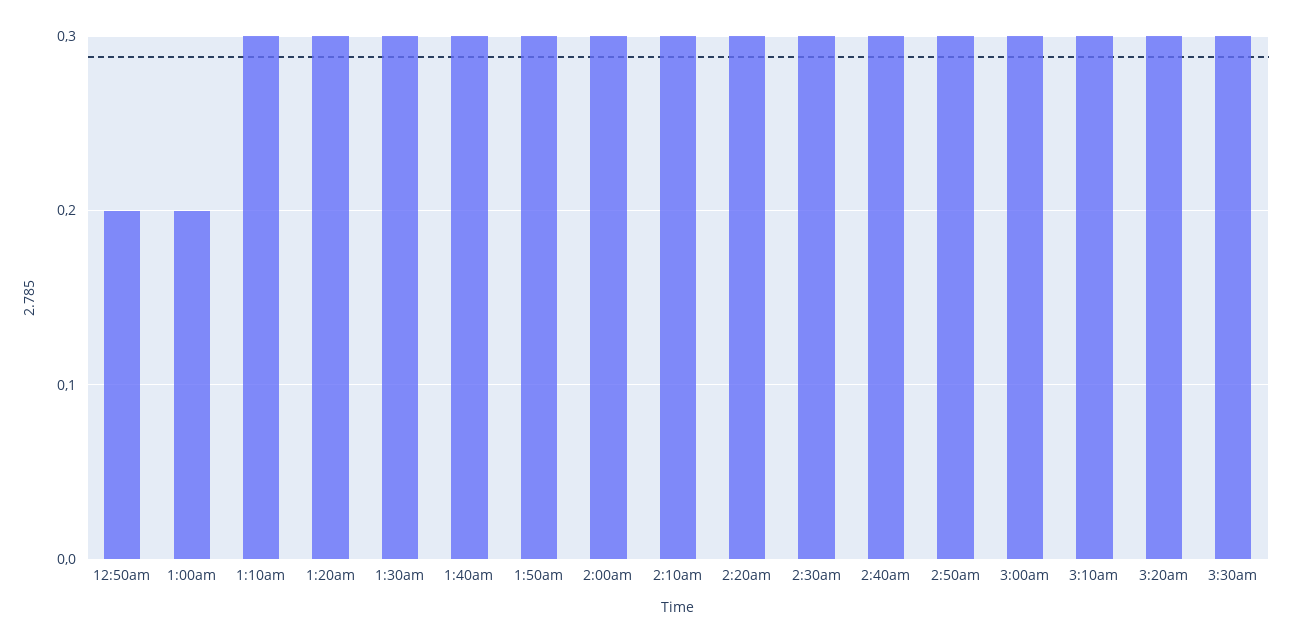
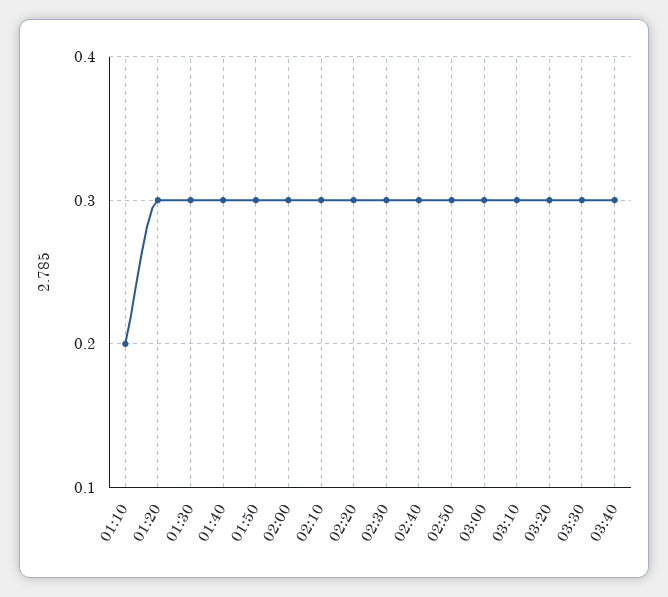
12:50am: 0.2 -> none
1:00am: 0.2 -> none
1:10am: 0.3 -> 0.2
03:40: none -> 0.3

